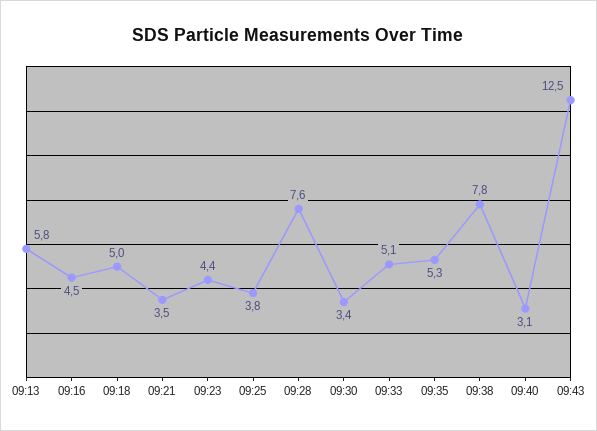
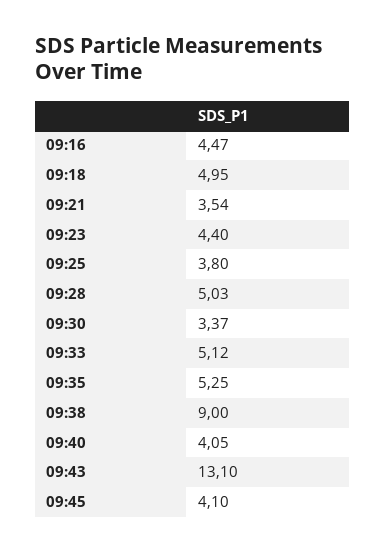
09:13: 5.8 -> none
09:28: 7.6 -> 5.03
09:38: 7.8 -> 9
09:40: 3.1 -> 4.05
09:43: 12.5 -> 13.1
09:45: none -> 4.1

